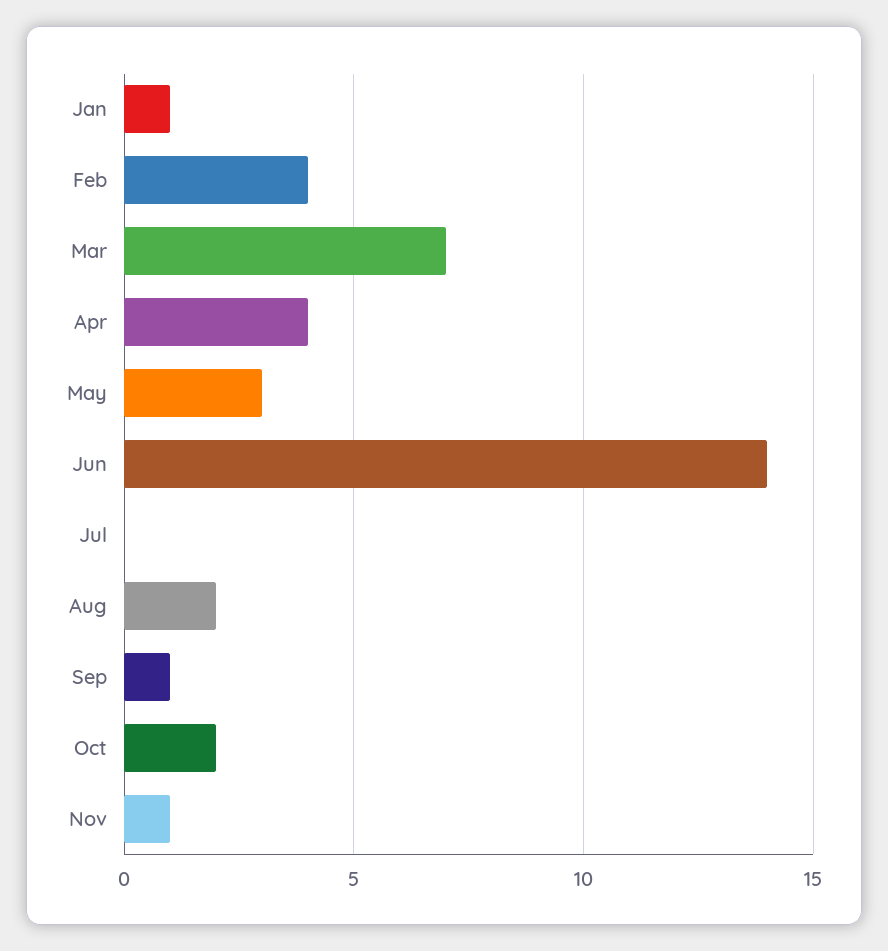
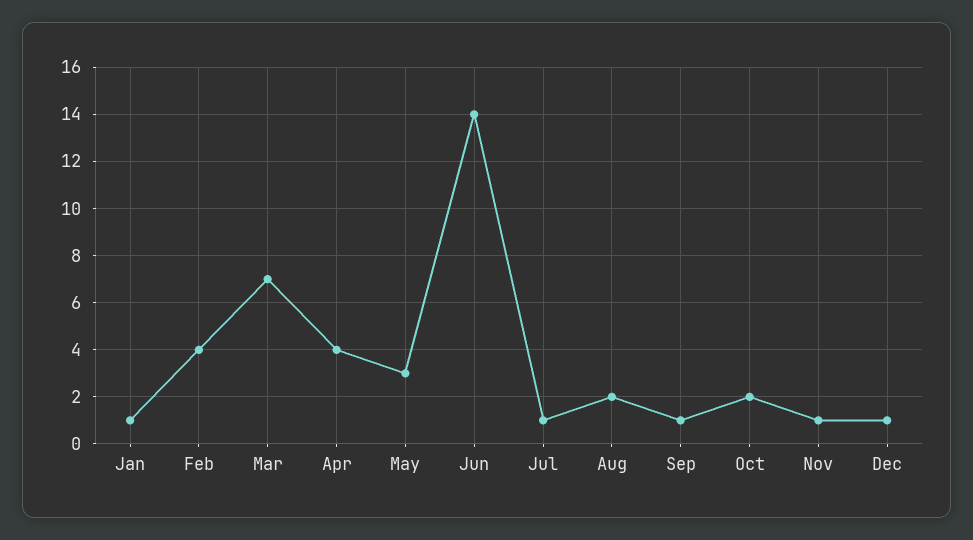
Jul: 0 -> 1
Dec: none -> 1

